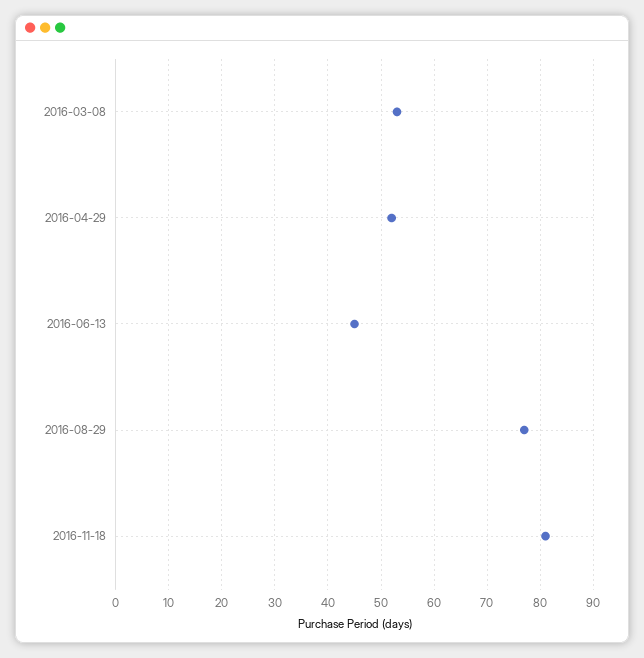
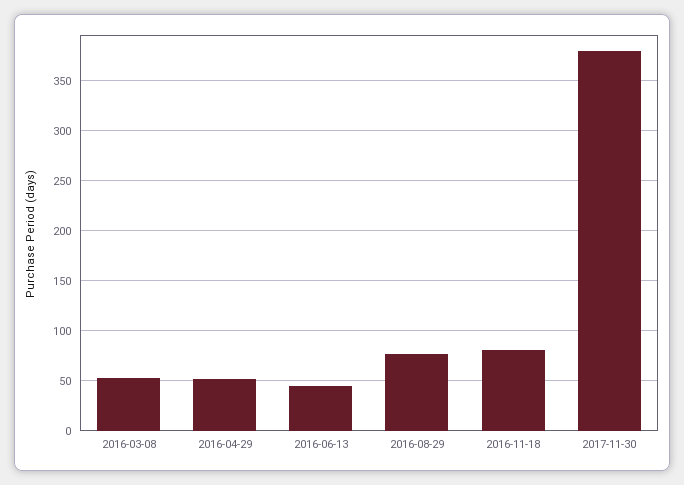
2017-11-30: none -> 380

